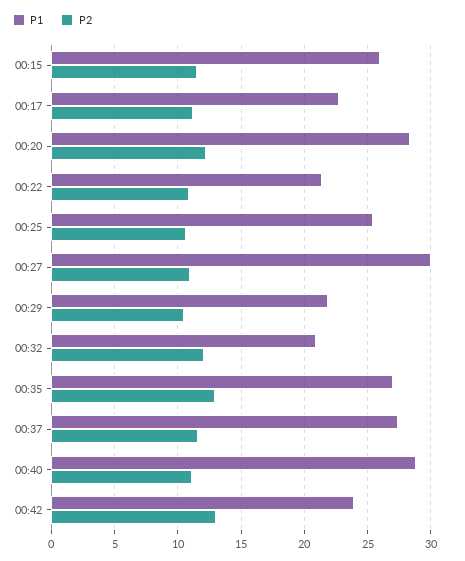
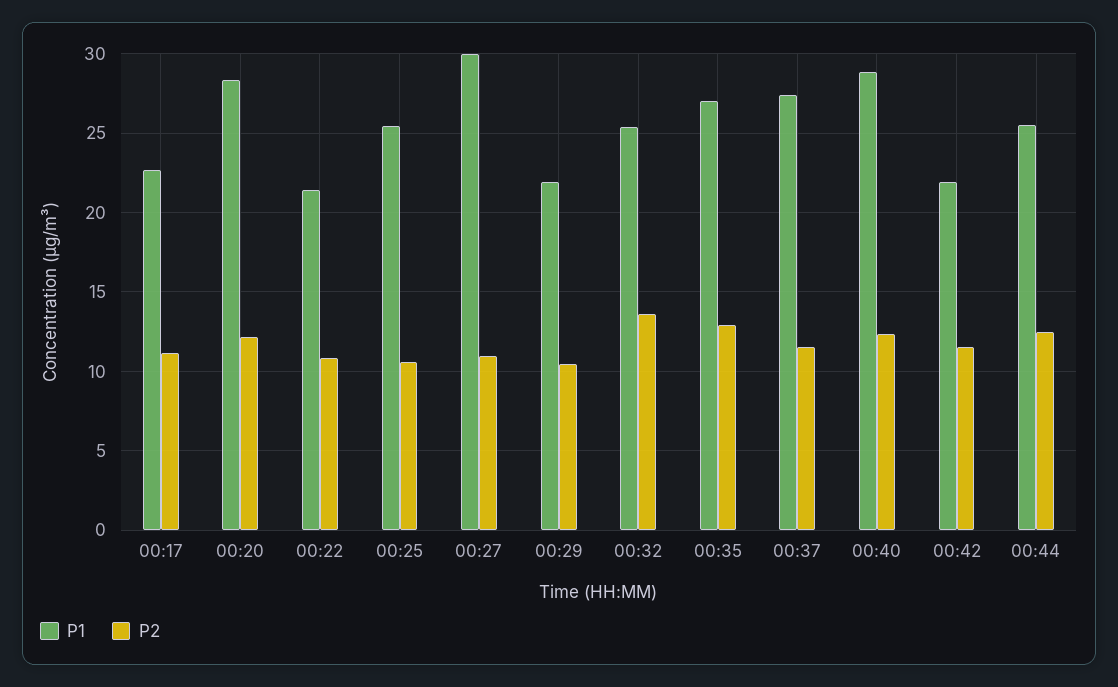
P1, 00:15: 26 -> none
P2, 00:15: 11.5 -> none
P1, 00:32: 21 -> 25.5
P2, 00:32: 12 -> 13.5
P2, 00:40: 11 -> 12.5
P1, 00:42: 24 -> 22
P2, 00:42: 13 -> 11.5
P1, 00:44: none -> 25.5
P2, 00:44: none -> 12.5

